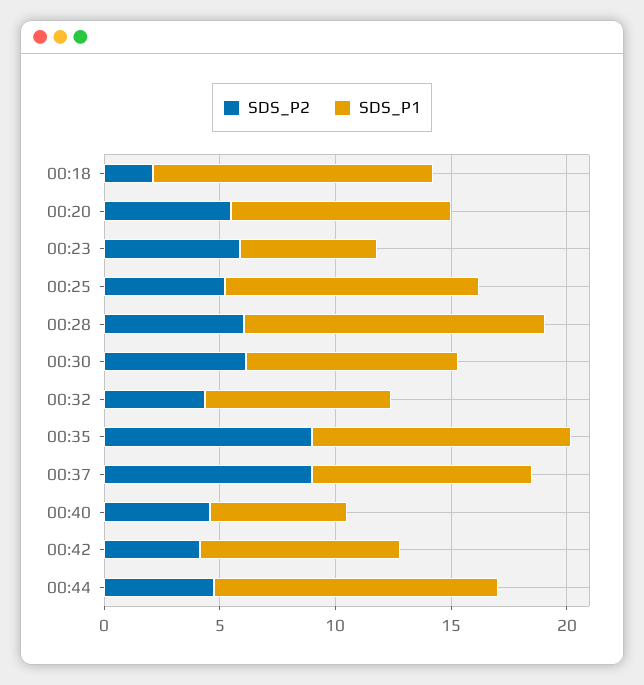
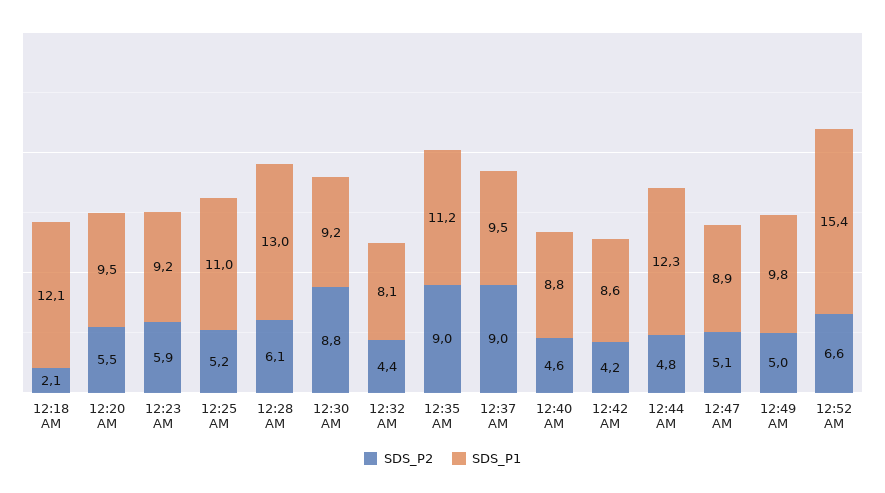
SDS_P1, 00:23: 6 -> 9.2
SDS_P2, 00:30: 6 -> 8.8
SDS_P1, 00:40: 6 -> 8.8
SDS_P2, 12:47 AM: none -> 5.1
SDS_P1, 12:47 AM: none -> 8.9
SDS_P2, 12:49 AM: none -> 5
SDS_P1, 12:49 AM: none -> 9.8
SDS_P2, 12:52 AM: none -> 6.6
SDS_P1, 12:52 AM: none -> 15.4

